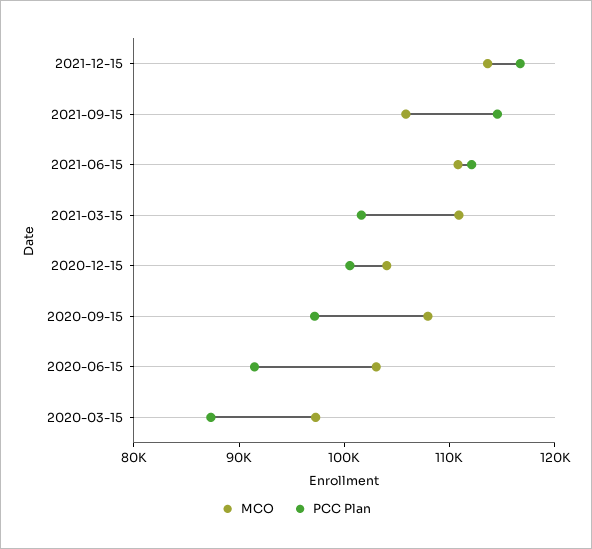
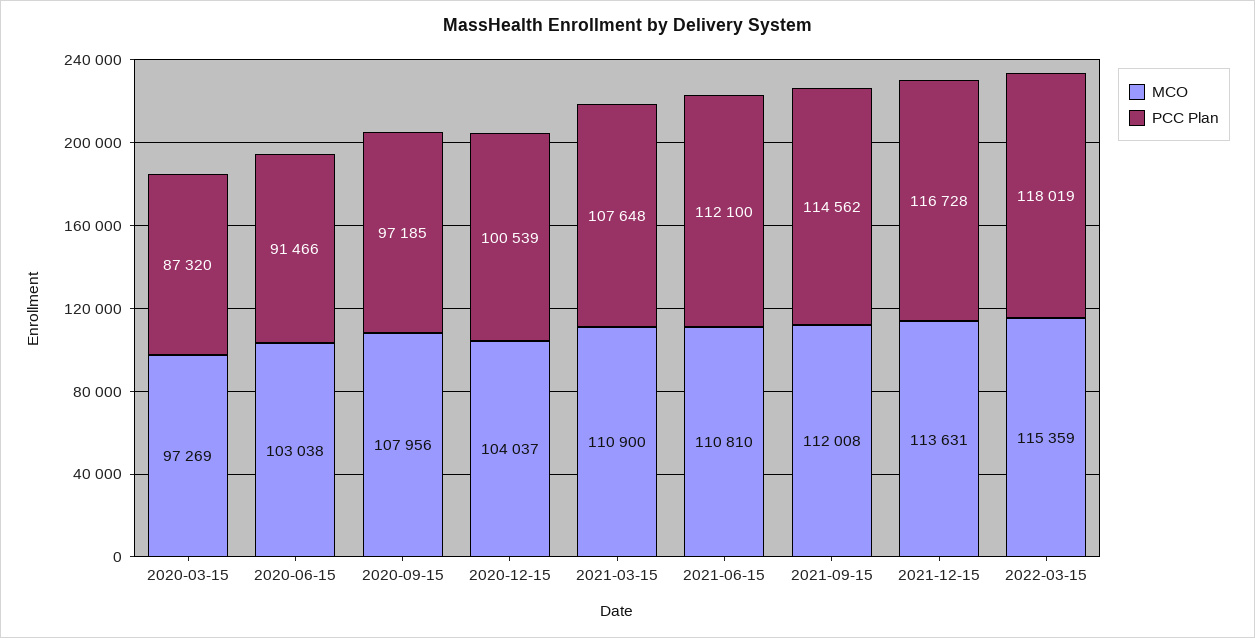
MCO, 2021-09-15: 106000 -> 112008
PCC Plan, 2021-03-15: 102000 -> 107648
MCO, 2022-03-15: none -> 115359
PCC Plan, 2022-03-15: none -> 118019

